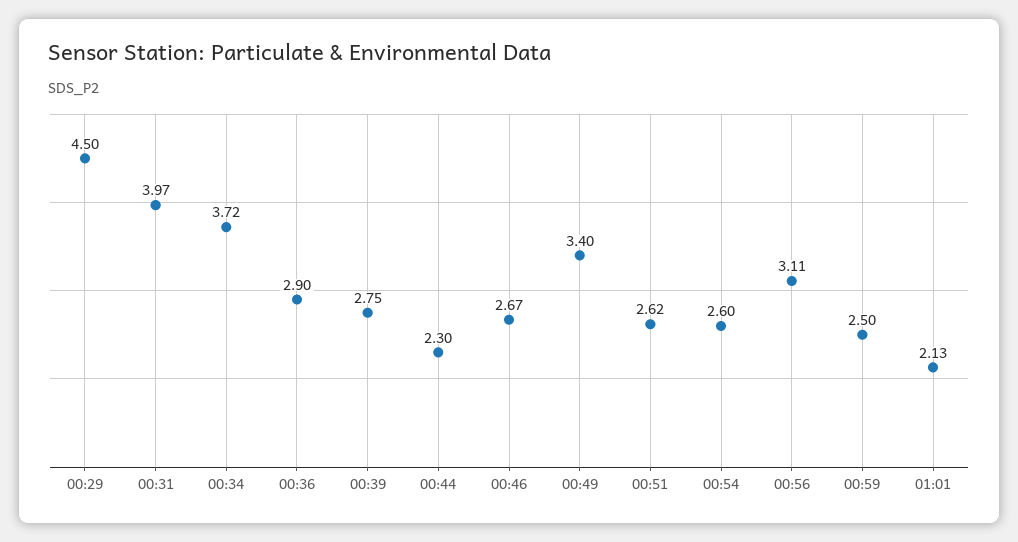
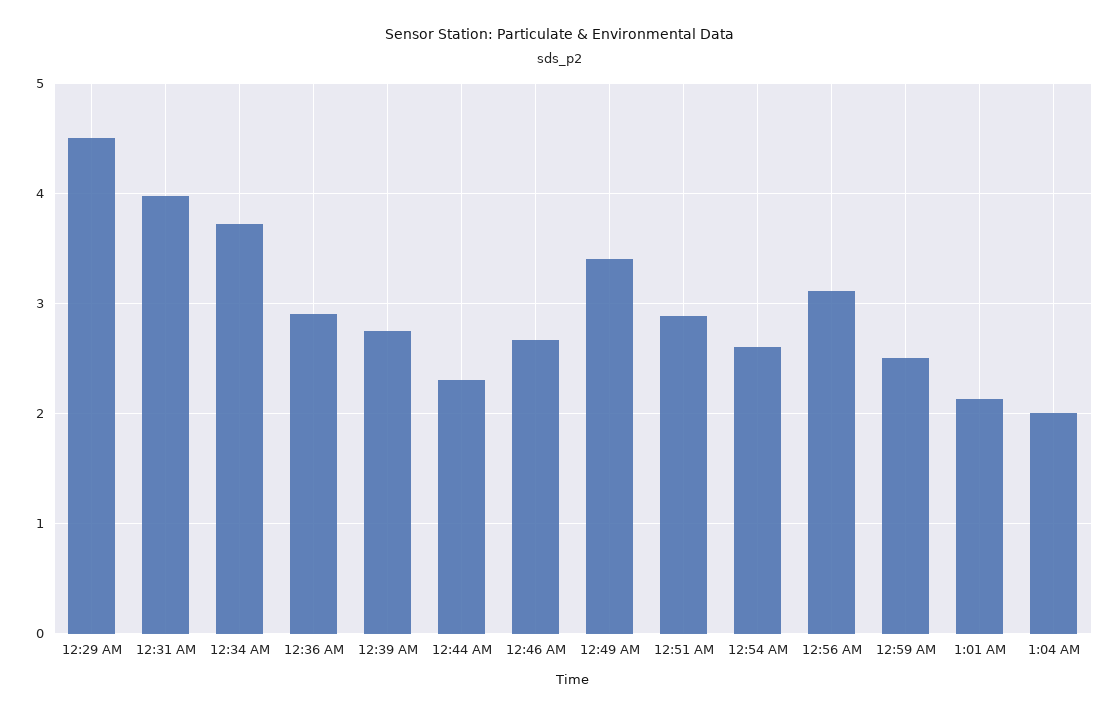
00:51: 2.62 -> 2.9
1:04 AM: none -> 2

